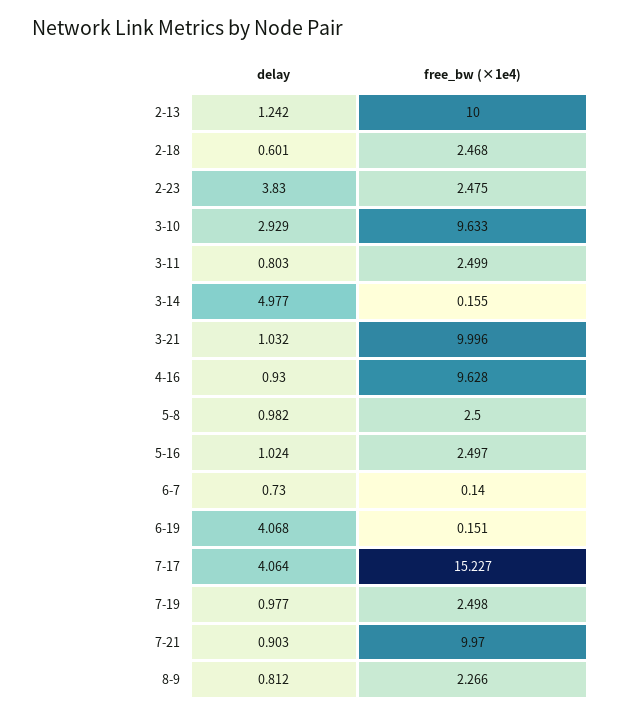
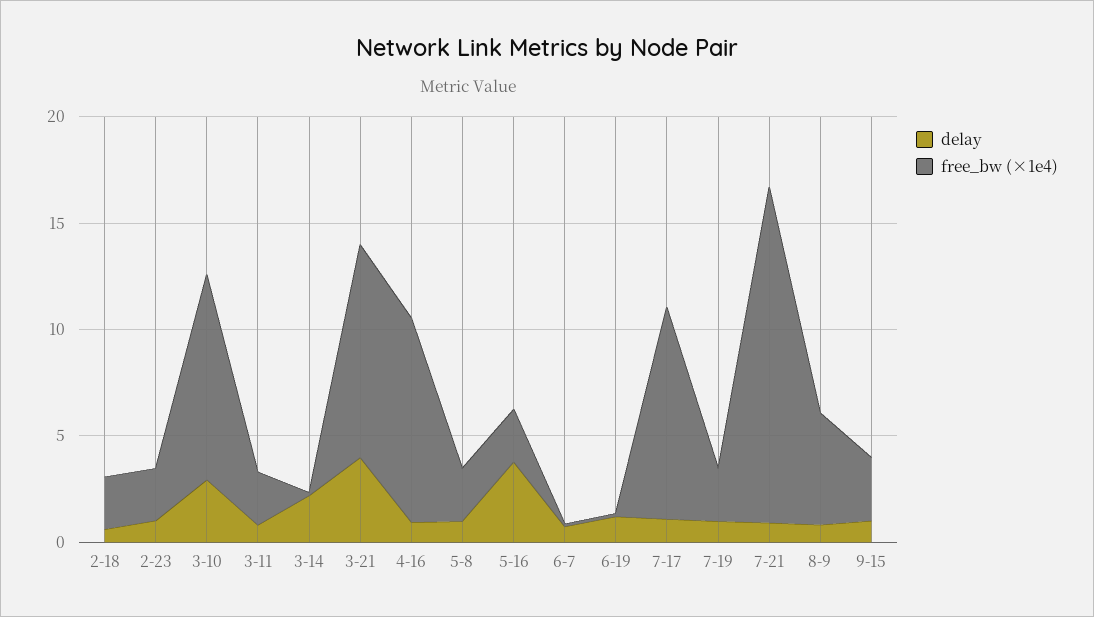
delay, 2-13: 1.242 -> none
free_bw (×1e4), 2-13: 10 -> none
delay, 2-23: 3.83 -> 1
delay, 3-14: 4.977 -> 2
delay, 3-21: 1.032 -> 4
delay, 5-16: 1.024 -> 4
delay, 6-19: 4.068 -> 1
delay, 7-17: 4.064 -> 1
free_bw (×1e4), 7-17: 15.227 -> 10
free_bw (×1e4), 7-21: 9.97 -> 16
free_bw (×1e4), 8-9: 2.266 -> 5
delay, 9-15: none -> 1
free_bw (×1e4), 9-15: none -> 3

